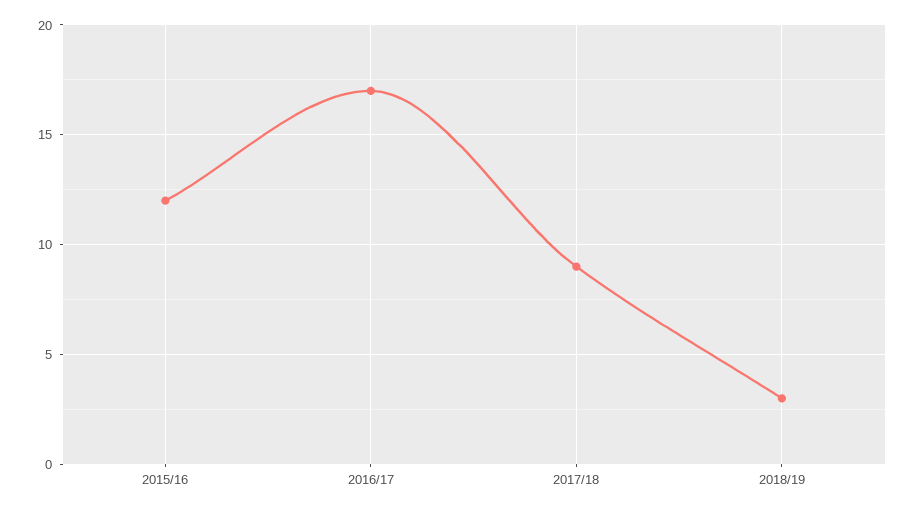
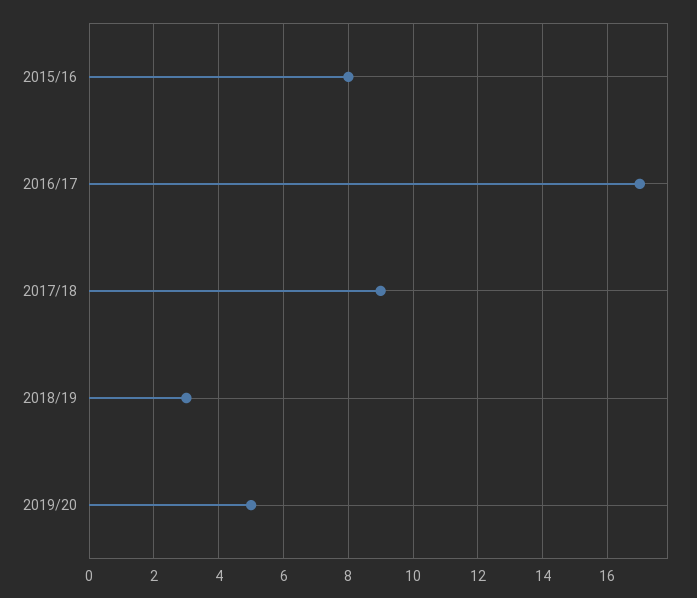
2015/16: 12 -> 8
2019/20: none -> 5

